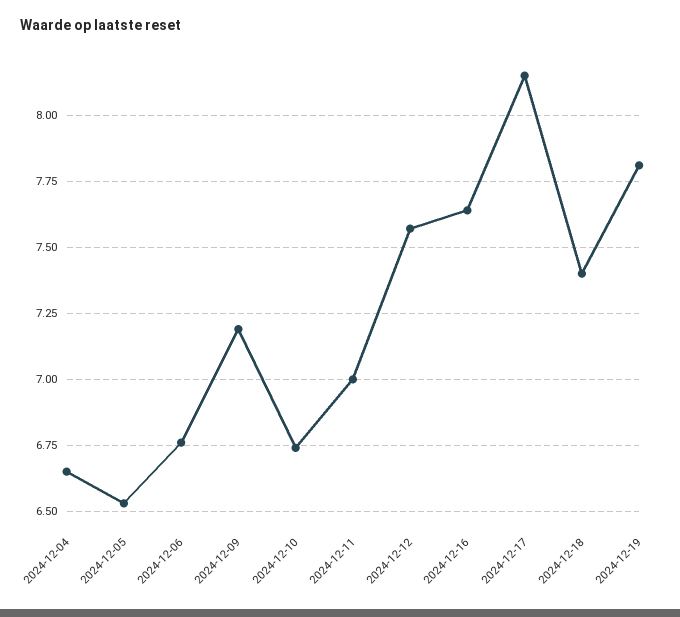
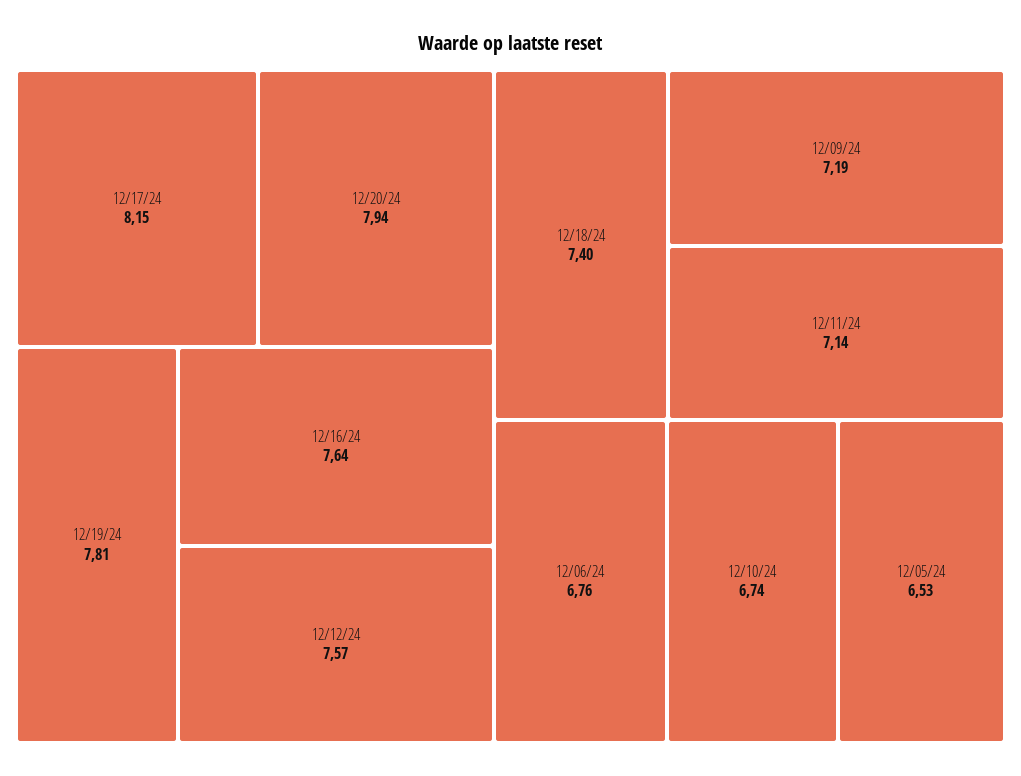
2024-12-04: 6.65 -> none
2024-12-11: 7 -> 7.14
12/20/24: none -> 7.94

